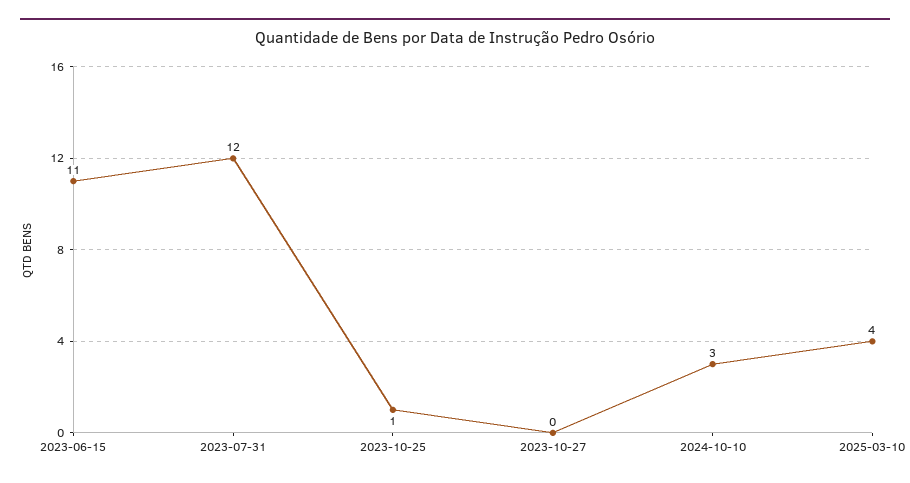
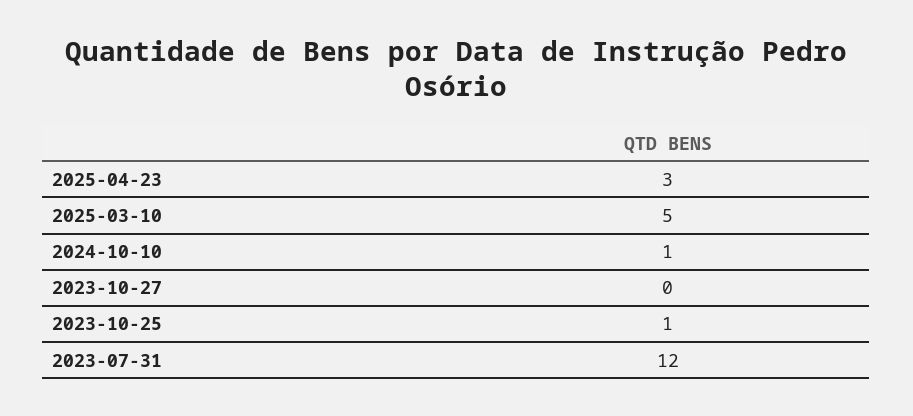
2023-06-15: 11 -> none
2024-10-10: 3 -> 1
2025-03-10: 4 -> 5
2025-04-23: none -> 3

